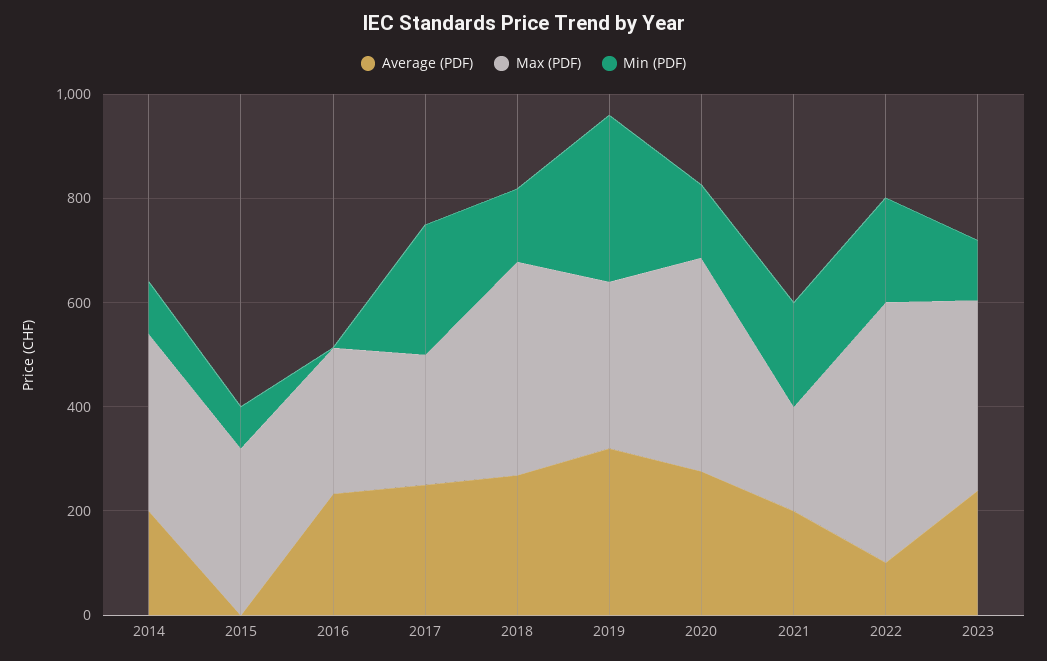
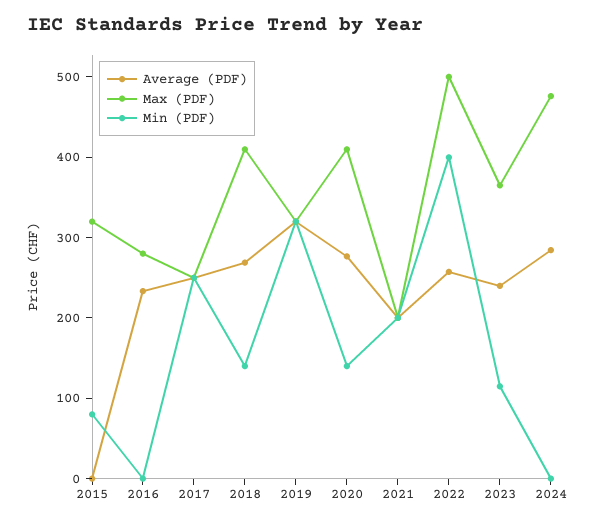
Average (PDF), 2014: 200 -> none
Max (PDF), 2014: 350 -> none
Min (PDF), 2014: 100 -> none
Average (PDF), 2022: 100 -> 260
Min (PDF), 2022: 200 -> 400
Average (PDF), 2024: none -> 280
Max (PDF), 2024: none -> 480
Min (PDF), 2024: none -> 0

